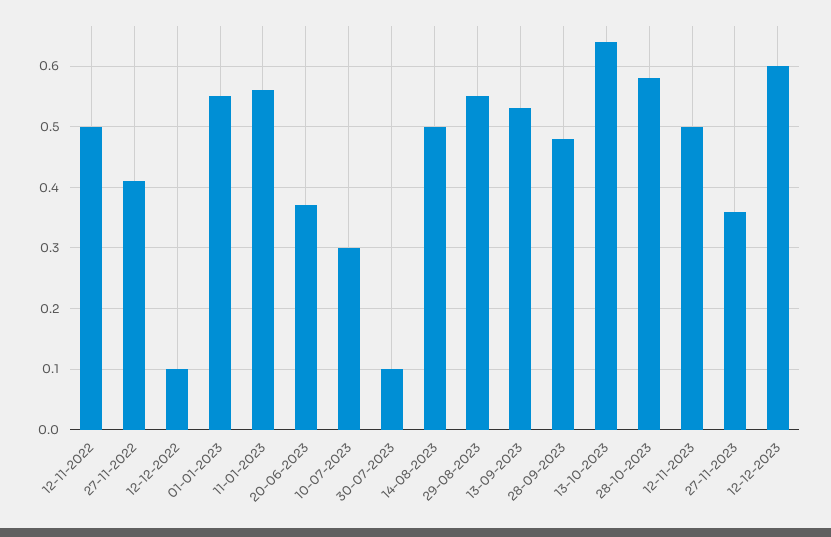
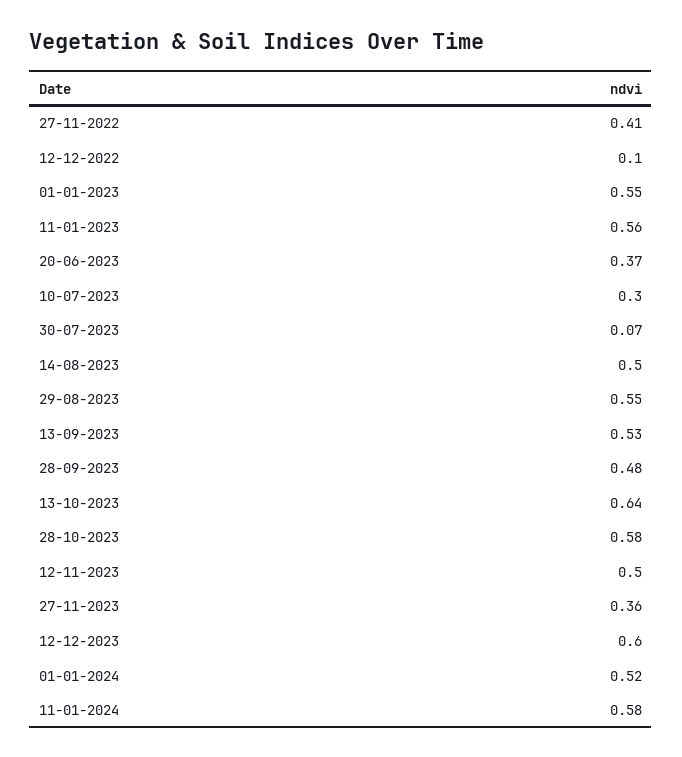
12-11-2022: 0.5 -> none
30-07-2023: 0.1 -> 0.07
01-01-2024: none -> 0.52
11-01-2024: none -> 0.58

